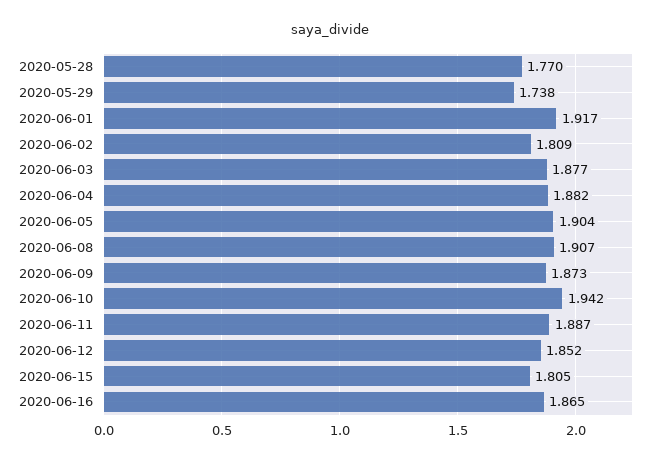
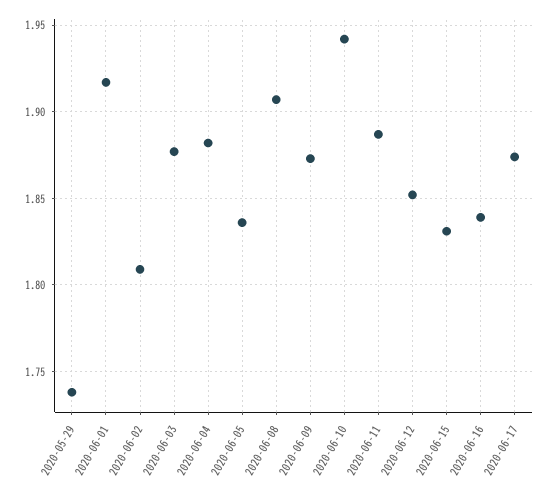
2020-05-28: 1.77 -> none
2020-06-05: 1.904 -> 1.835
2020-06-15: 1.805 -> 1.83
2020-06-16: 1.865 -> 1.84
2020-06-17: none -> 1.875

